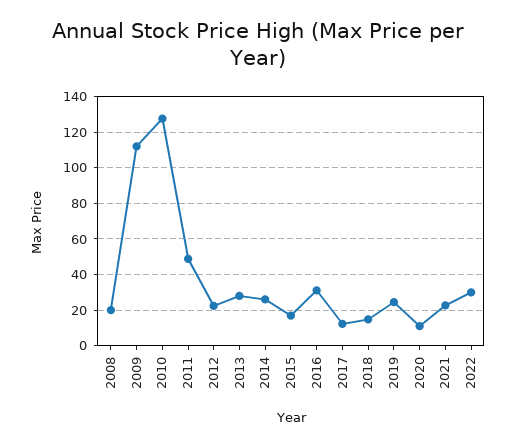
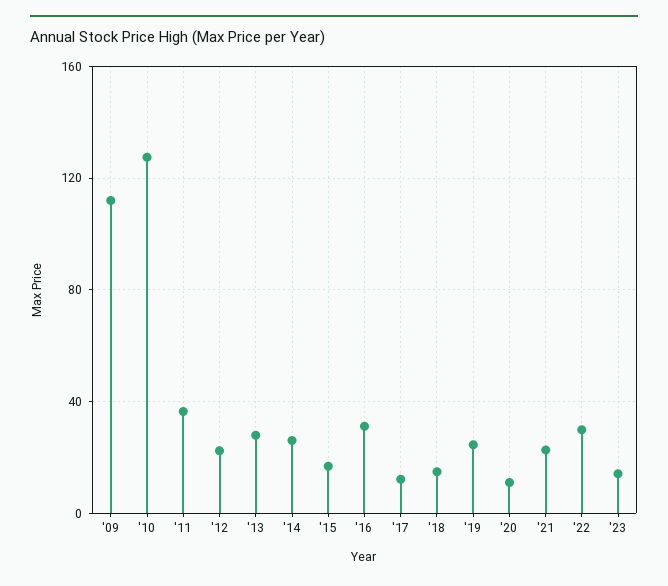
2008: 20 -> none
2011: 50 -> 35
'23: none -> 15

